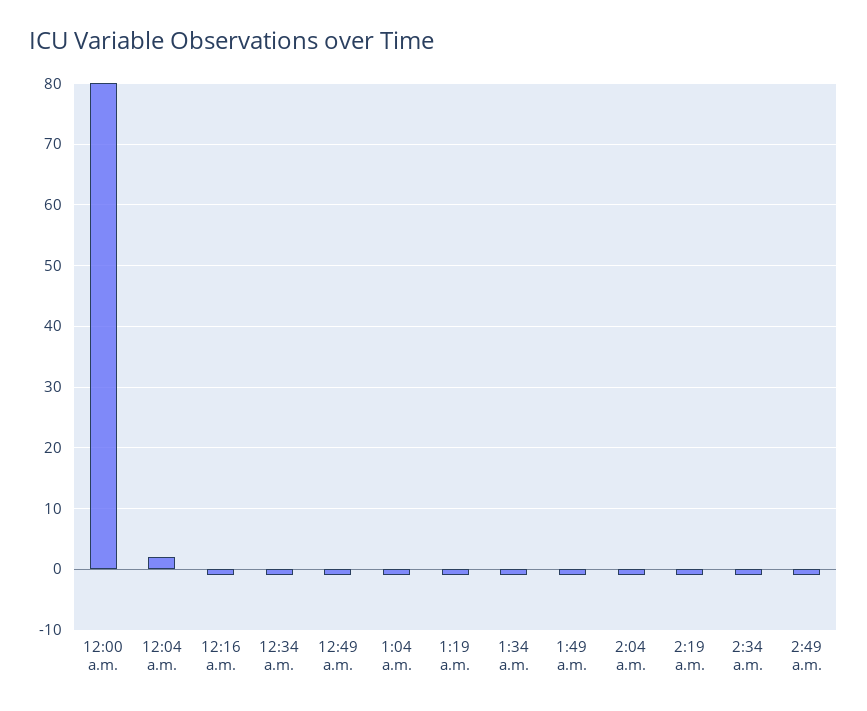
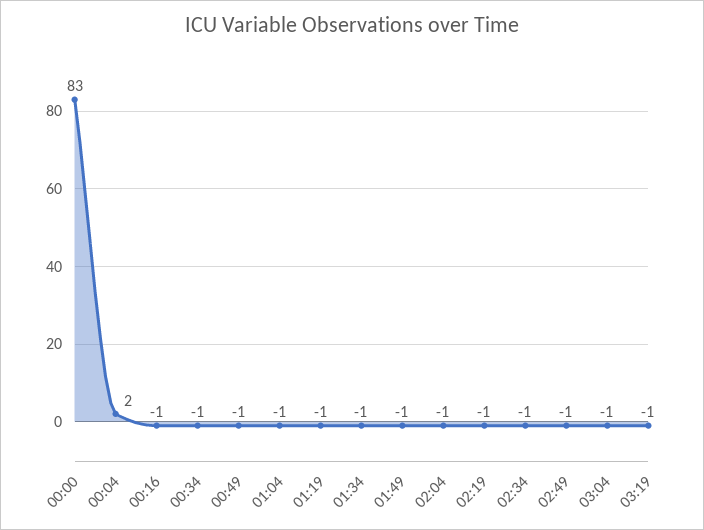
12:00 a.m.: 80 -> 83
03:04: none -> -1
03:19: none -> -1

